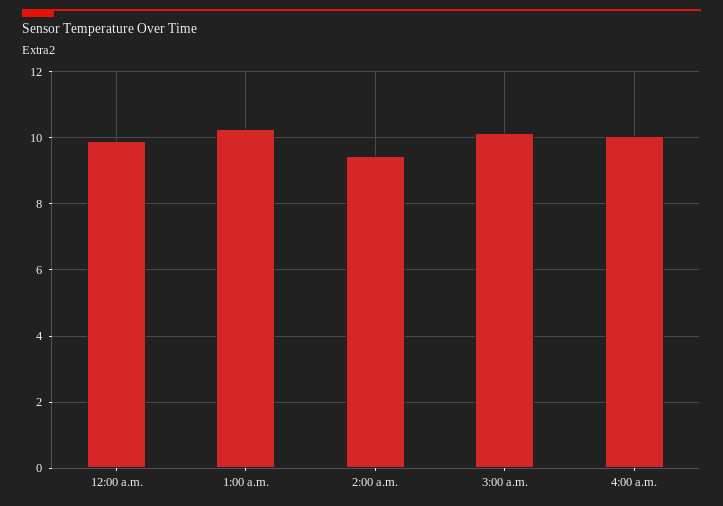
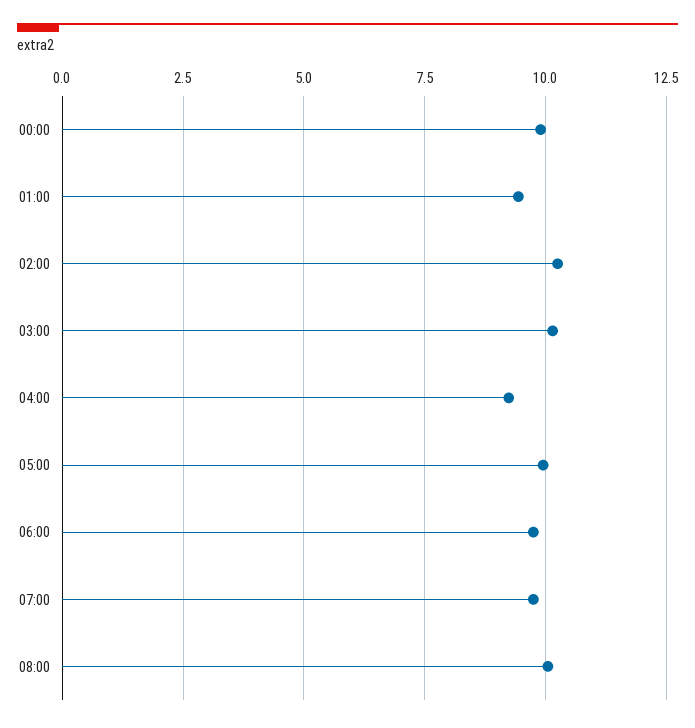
1:00 a.m.: 10.2 -> 9.5
2:00 a.m.: 9.4 -> 10.25
4:00 a.m.: 10 -> 9.25
05:00: none -> 10
06:00: none -> 9.75
07:00: none -> 9.75
08:00: none -> 10

